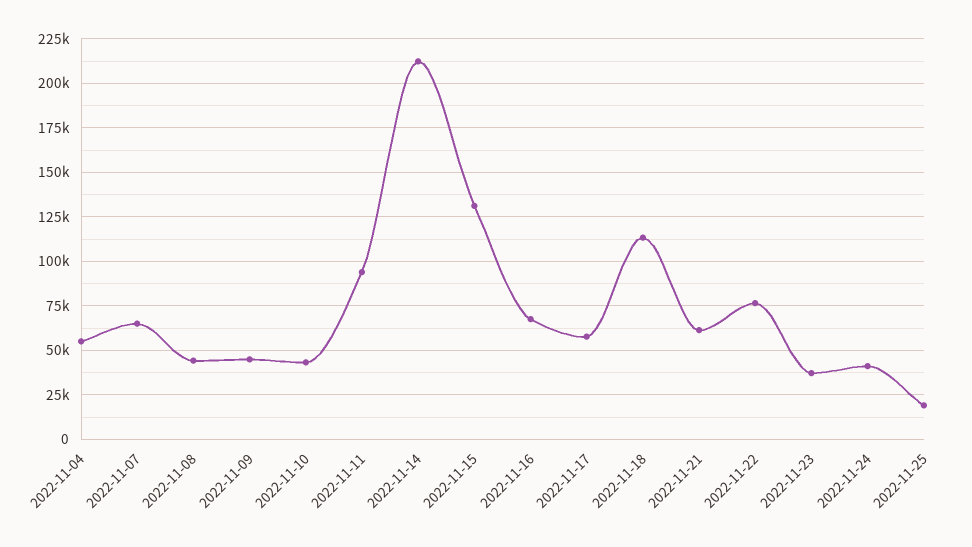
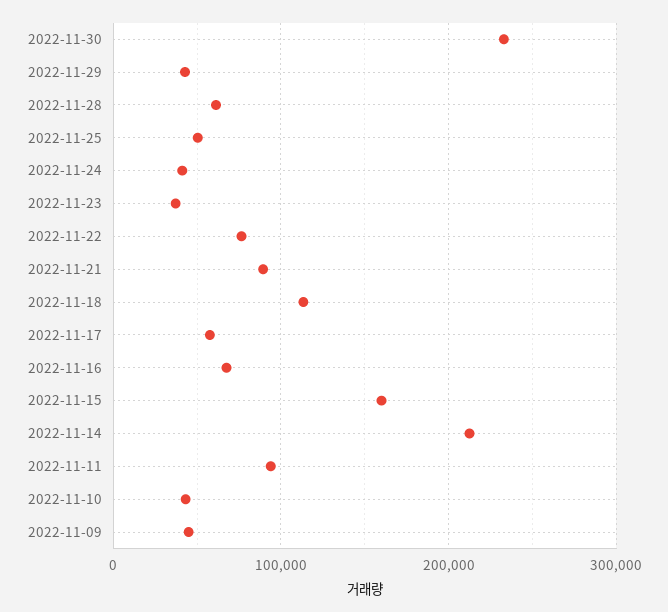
2022-11-04: 55000 -> none
2022-11-07: 65000 -> none
2022-11-08: 45000 -> none
2022-11-15: 130000 -> 160000
2022-11-21: 60000 -> 90000
2022-11-25: 20000 -> 50000
2022-11-30: none -> 230000
2022-11-29: none -> 40000
2022-11-28: none -> 60000

